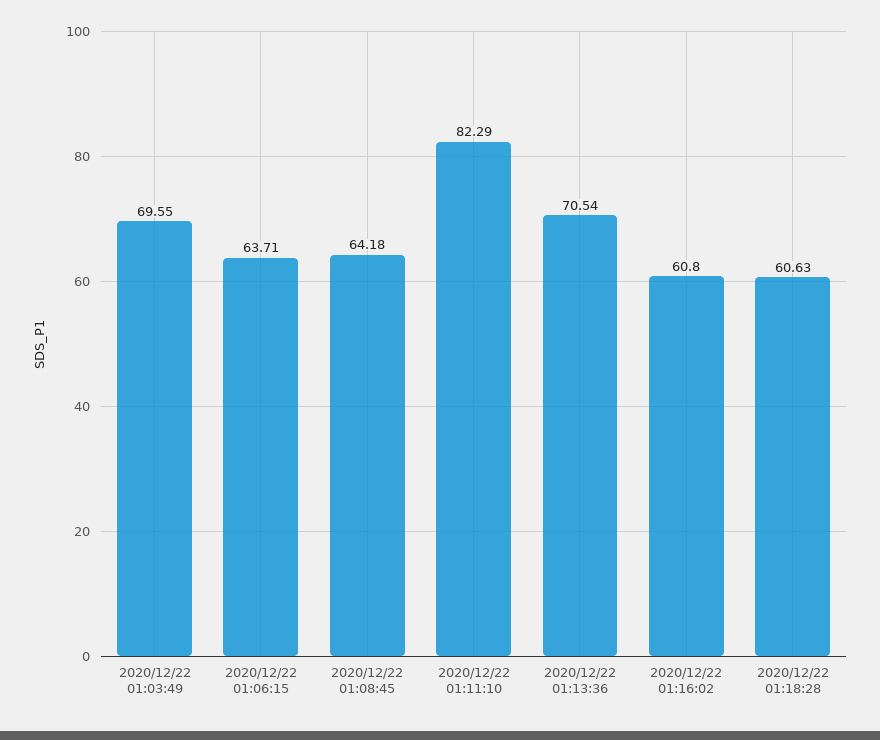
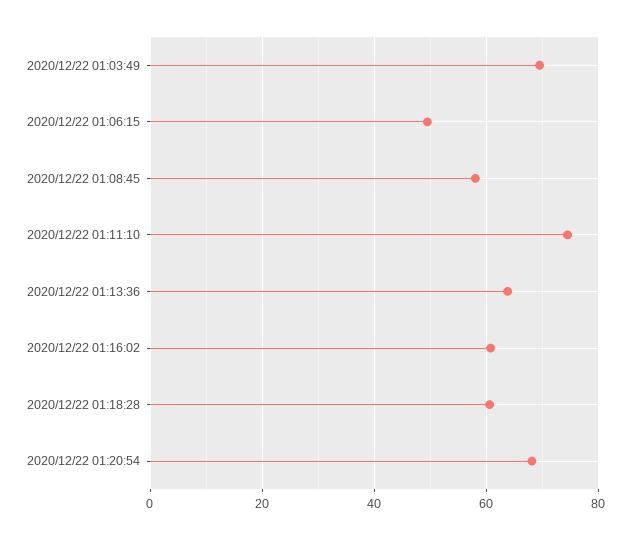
2020/12/22 01:06:15: 63.71 -> 50
2020/12/22 01:08:45: 64.18 -> 58
2020/12/22 01:11:10: 82.29 -> 74
2020/12/22 01:13:36: 70.54 -> 64
2020/12/22 01:20:54: none -> 68

